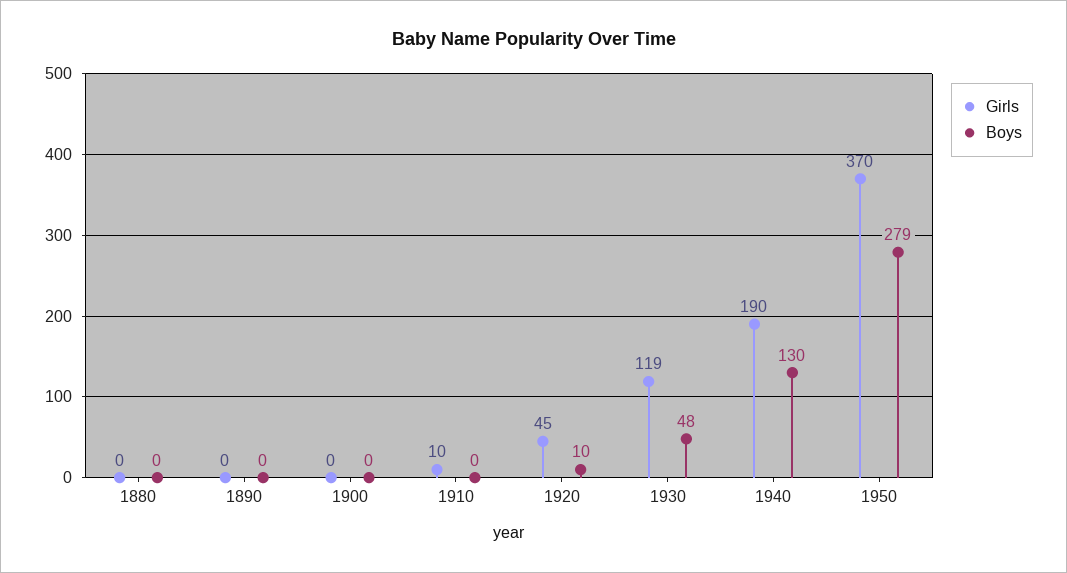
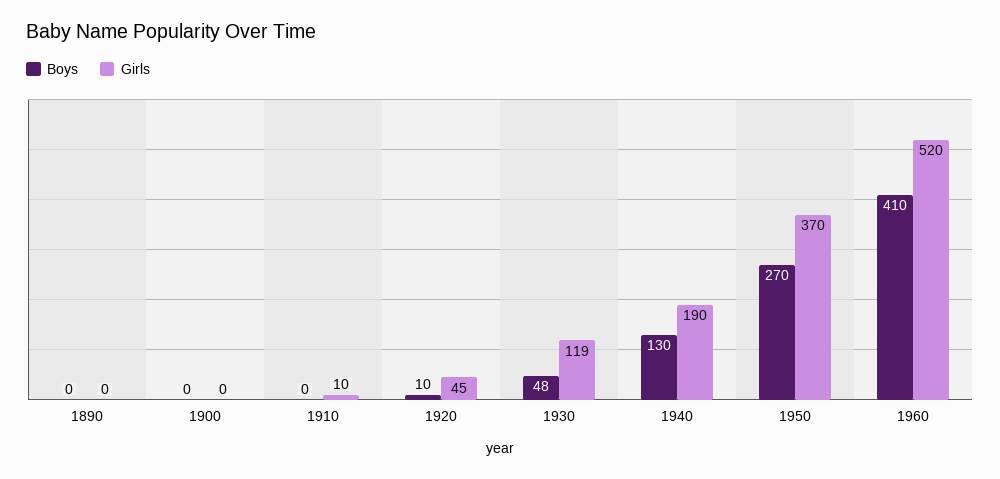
Girls, 1880: 0 -> none
Boys, 1880: 0 -> none
Boys, 1950: 279 -> 270
Boys, 1960: none -> 410
Girls, 1960: none -> 520

